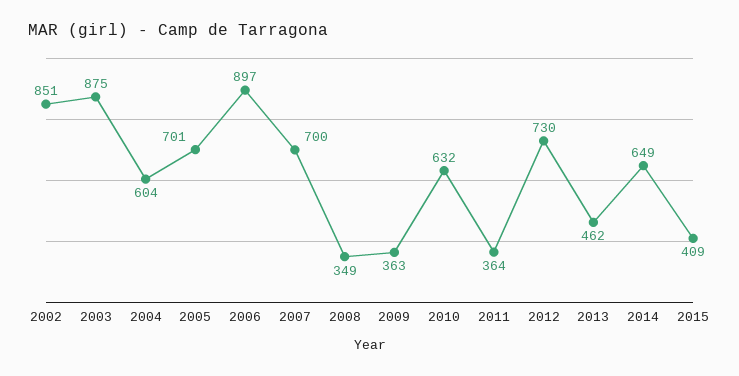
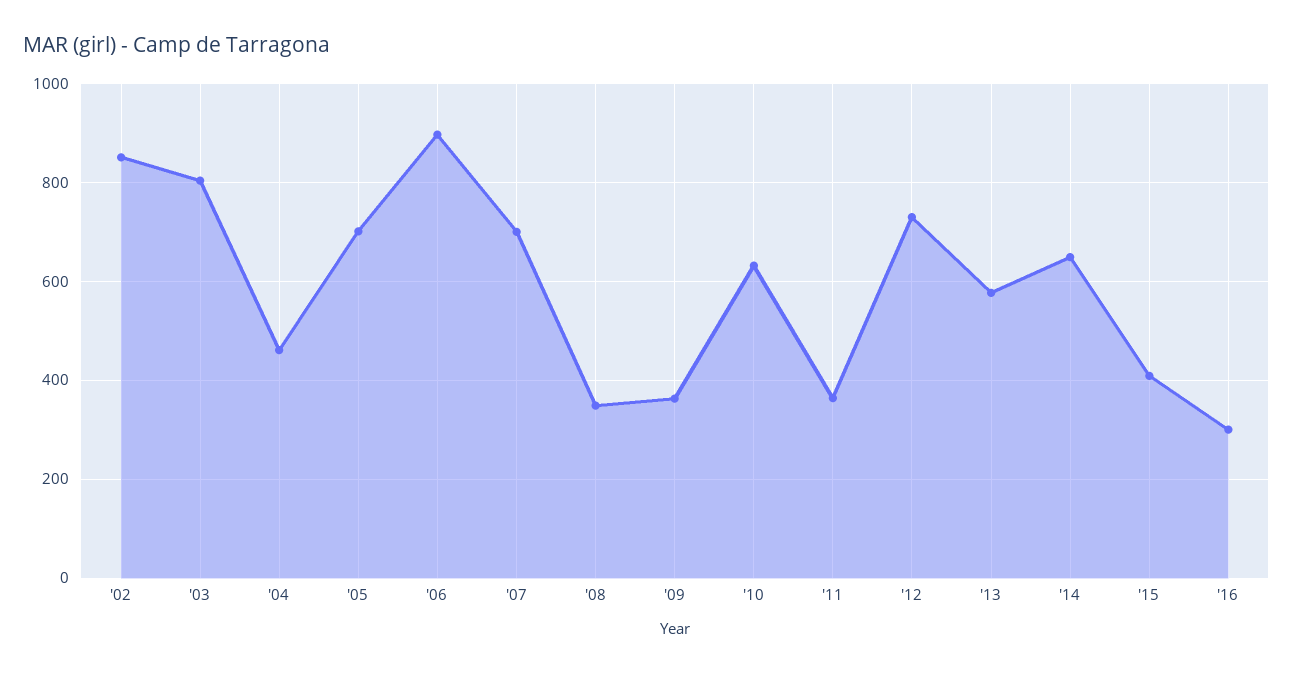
2003: 875 -> 800
2004: 604 -> 460
2013: 462 -> 580
'16: none -> 300

